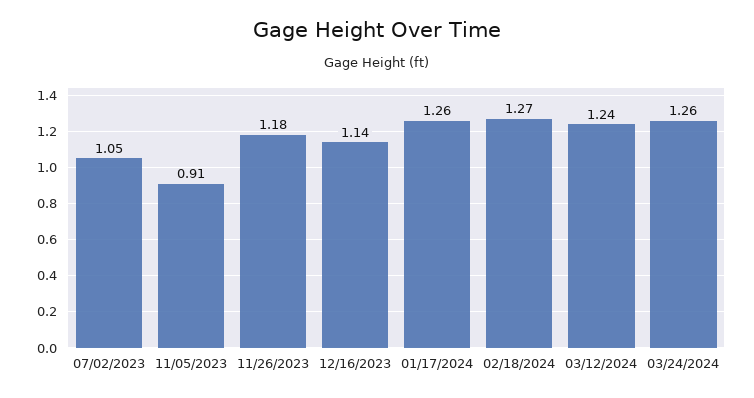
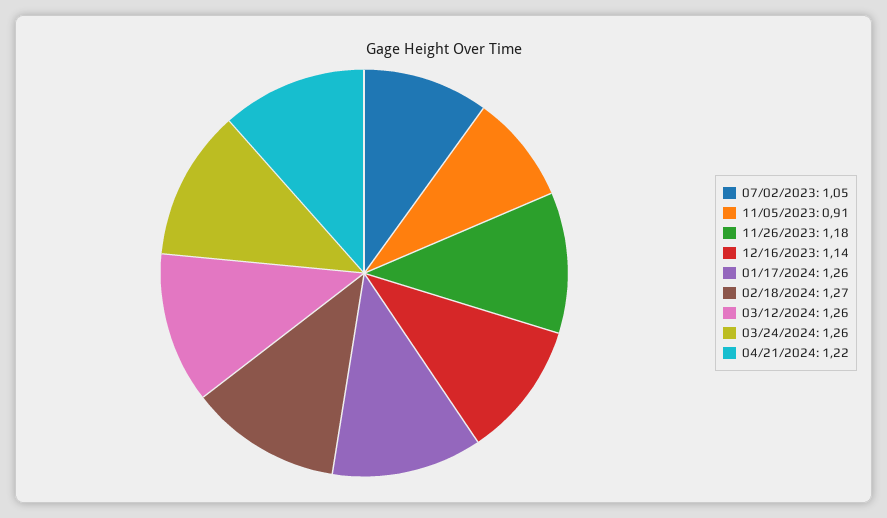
03/12/2024: 1.24 -> 1.26
04/21/2024: none -> 1.22

